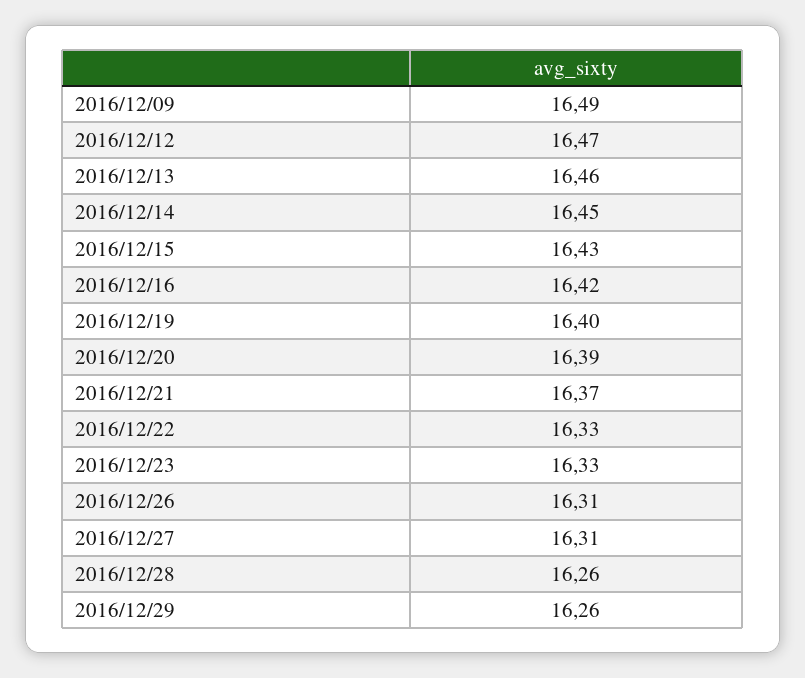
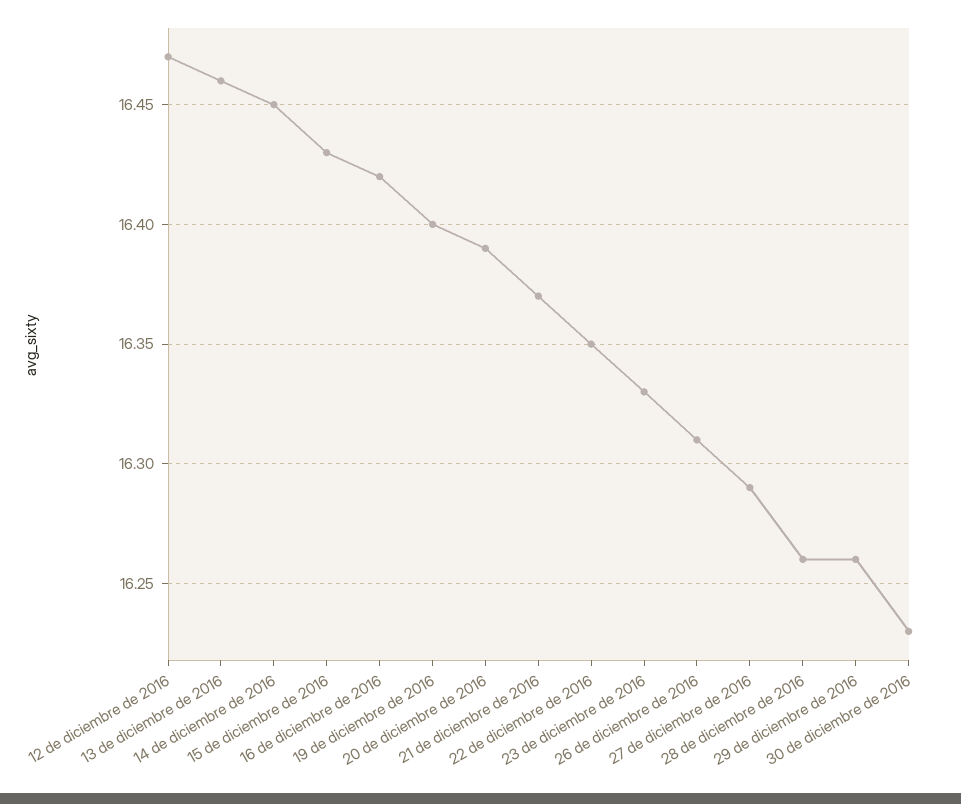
2016/12/09: 16.49 -> none
2016/12/22: 16.33 -> 16.35
2016/12/27: 16.31 -> 16.29
30 de diciembre de 2016: none -> 16.23

